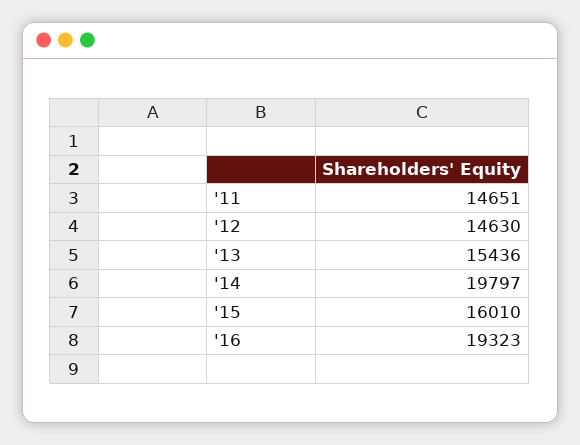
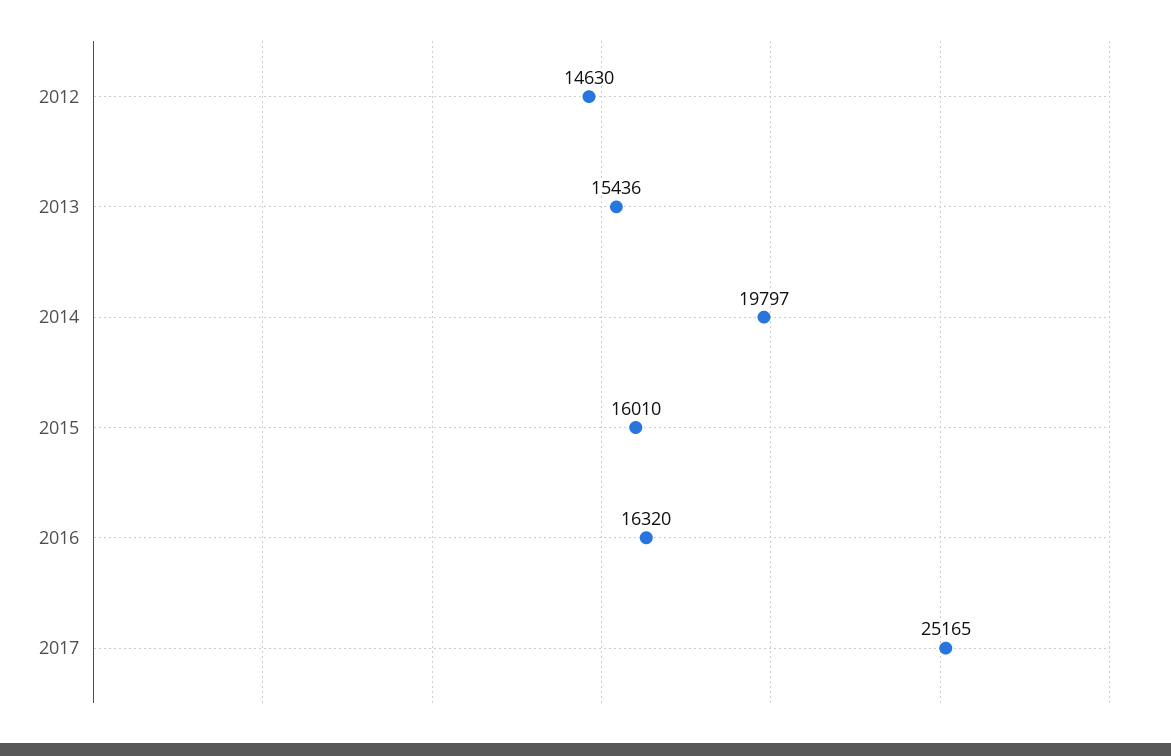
'11: 14651 -> none
'16: 19323 -> 16320
2017: none -> 25165

